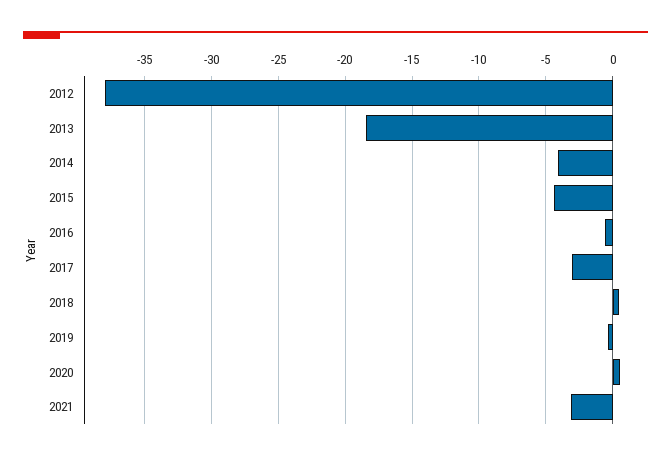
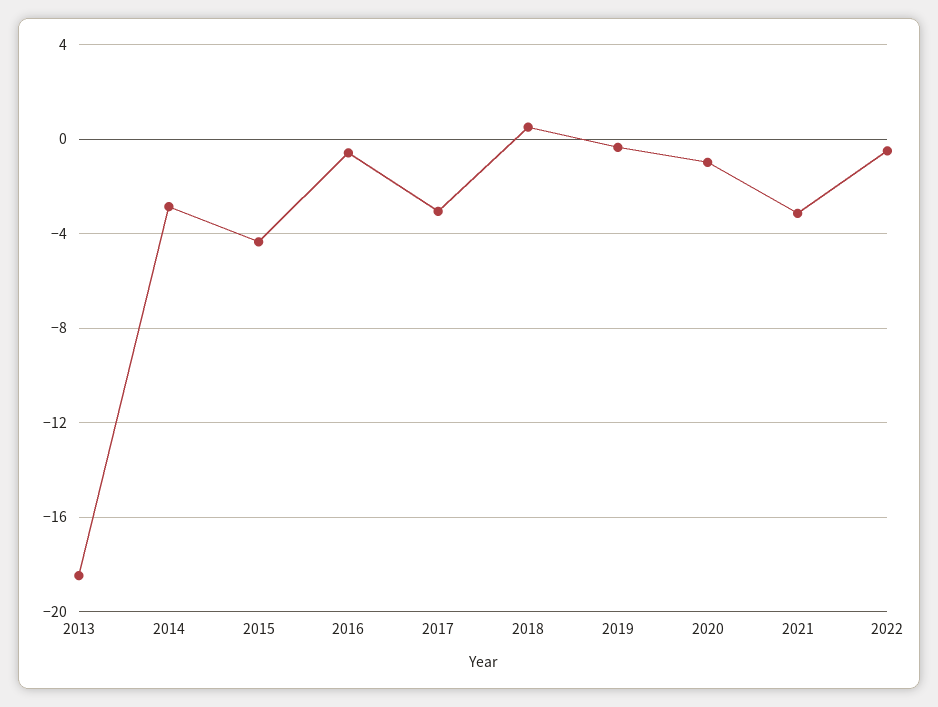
2012: -38 -> none
2014: -4 -> -3
2020: 0.5 -> -1
2022: none -> -0.5

